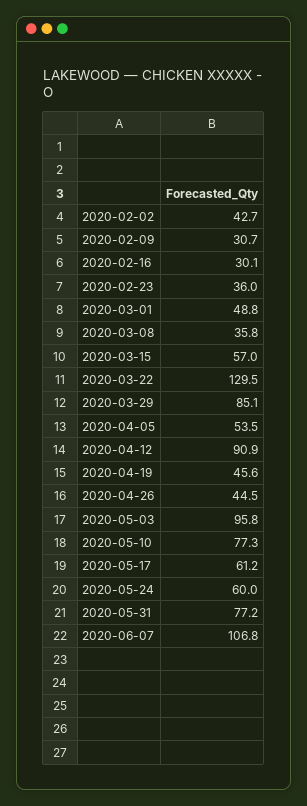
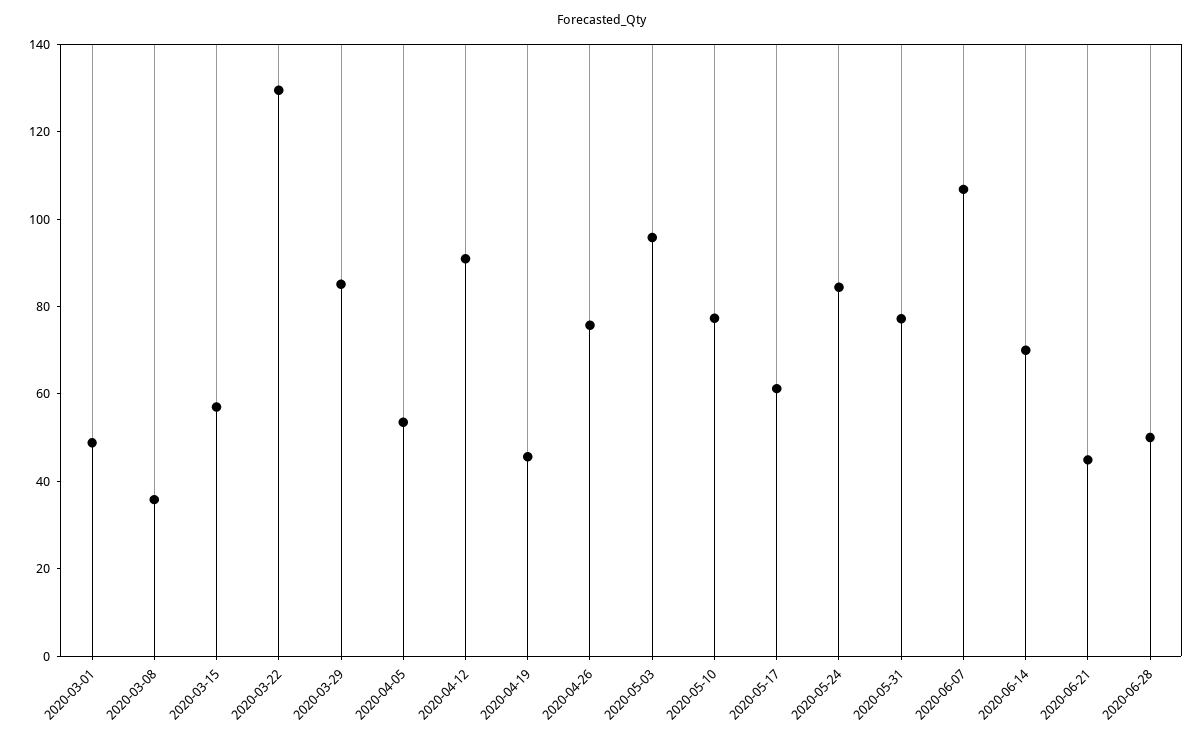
2020-02-02: 42.7 -> none
2020-02-09: 30.7 -> none
2020-02-16: 30.1 -> none
2020-02-23: 36 -> none
2020-04-26: 44.5 -> 75
2020-05-24: 60 -> 85
2020-06-14: none -> 70
2020-06-21: none -> 45
2020-06-28: none -> 50

